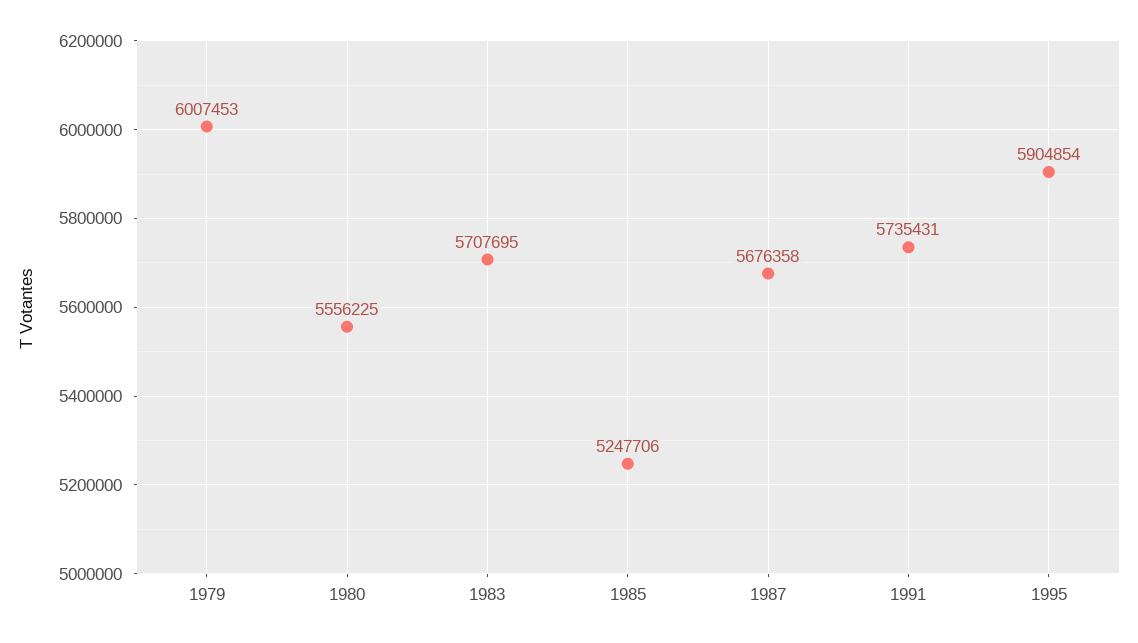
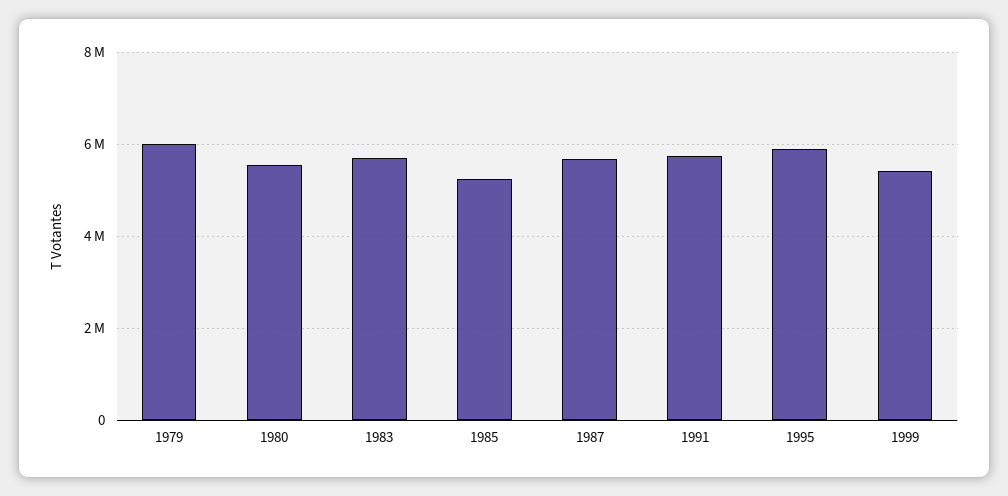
1999: none -> 5400000

